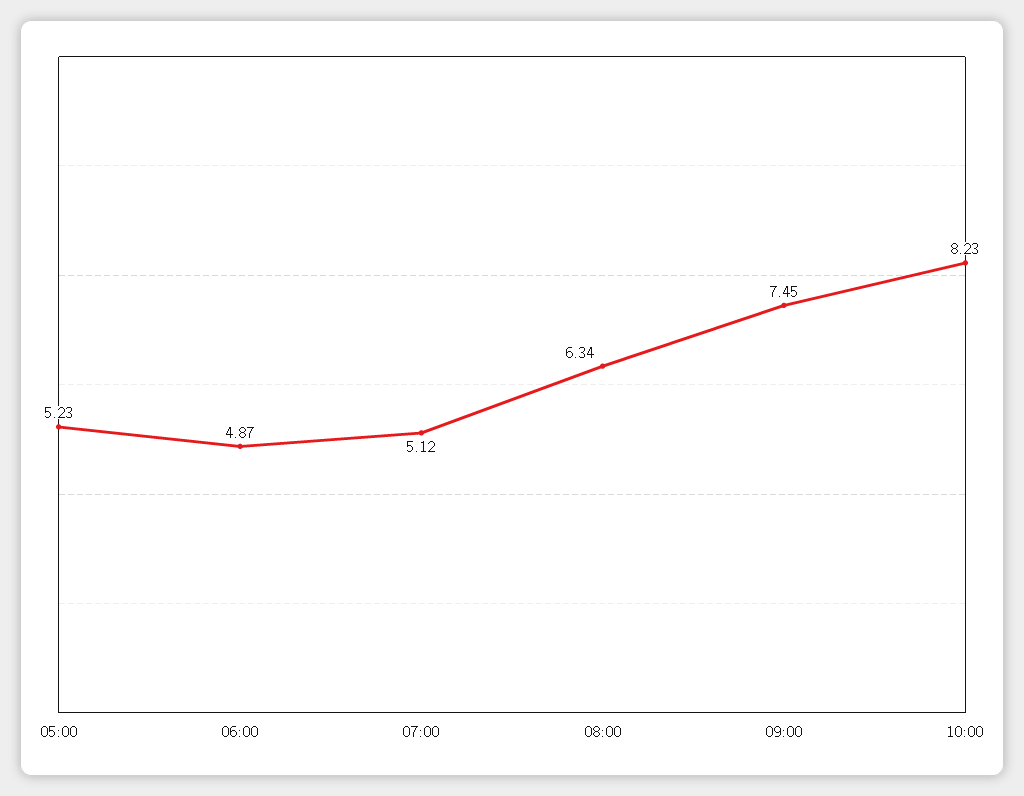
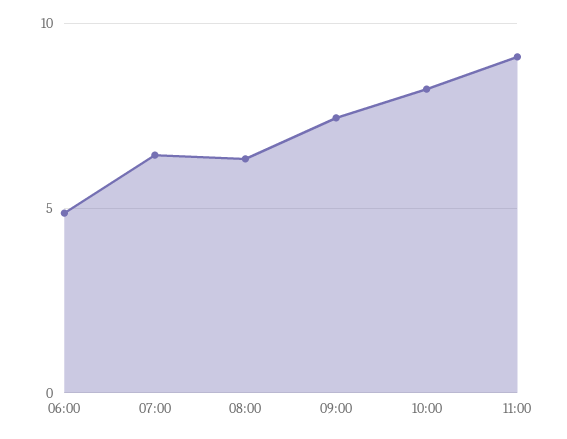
05:00: 5.23 -> none
07:00: 5.12 -> 6.5
11:00: none -> 9

